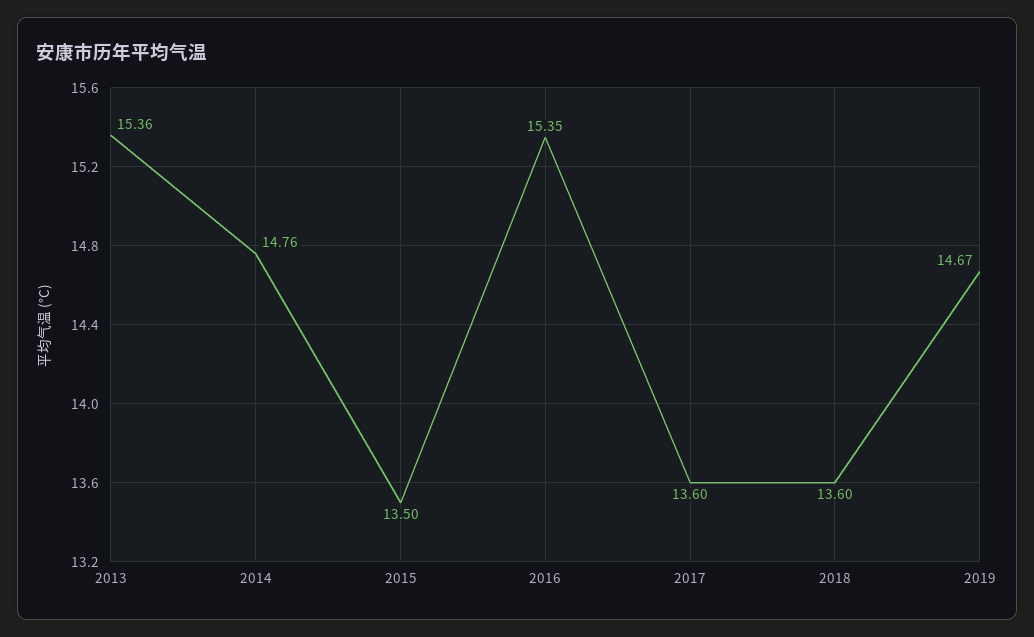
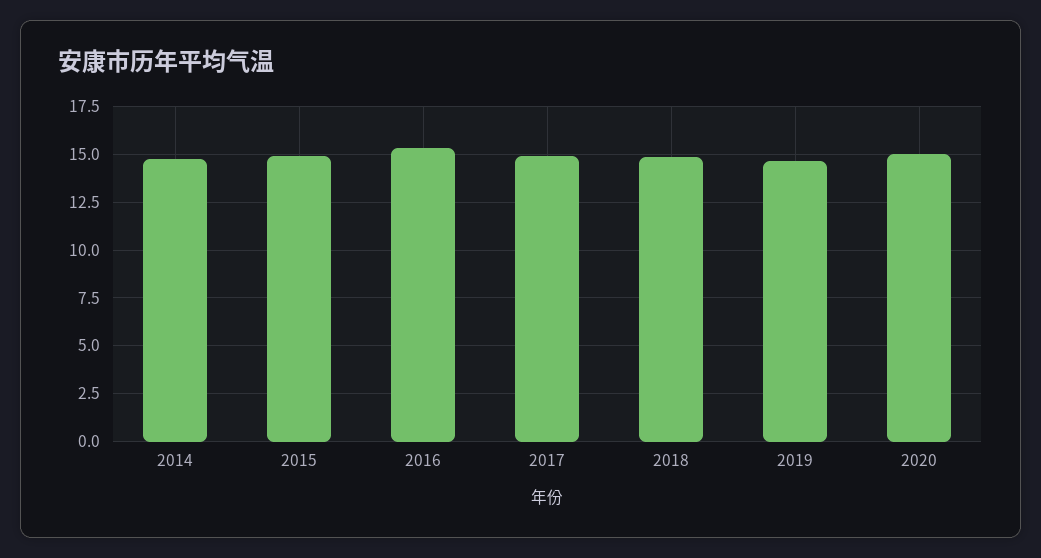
2013: 15.36 -> none
2015: 13.5 -> 15
2017: 13.6 -> 15
2018: 13.6 -> 15
2020: none -> 15

